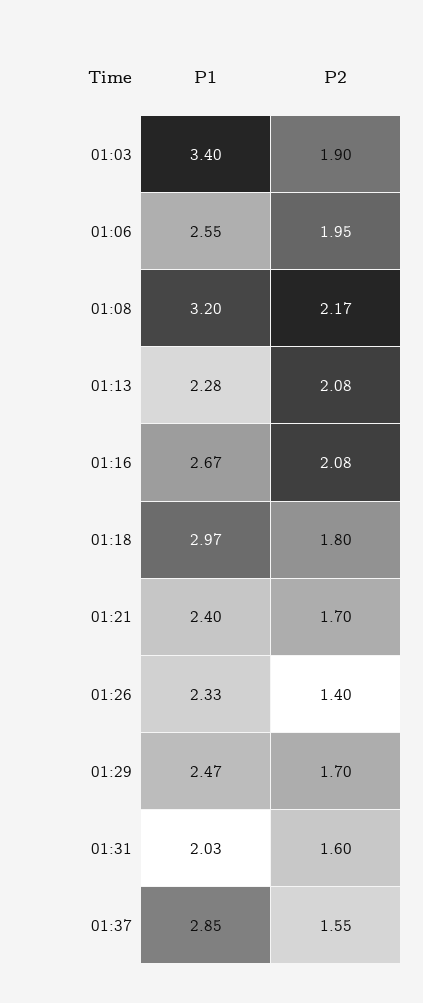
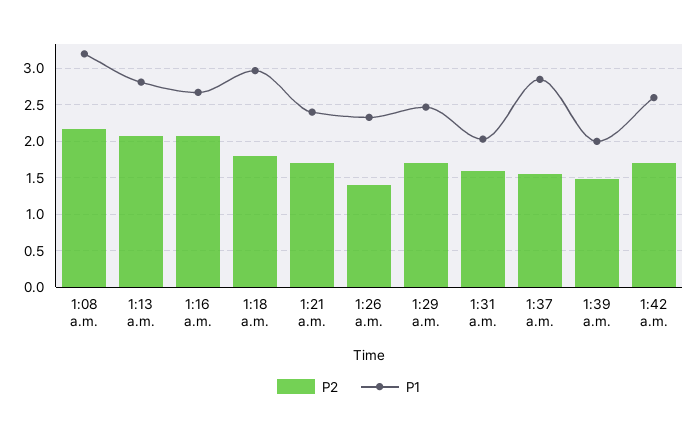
P1, 01:03: 3.4 -> none
P2, 01:03: 1.9 -> none
P1, 01:06: 2.55 -> none
P2, 01:06: 1.95 -> none
P1, 01:13: 2.28 -> 2.8
P2, 1:39 a.m.: none -> 1.5
P1, 1:39 a.m.: none -> 2
P2, 1:42 a.m.: none -> 1.7
P1, 1:42 a.m.: none -> 2.6

